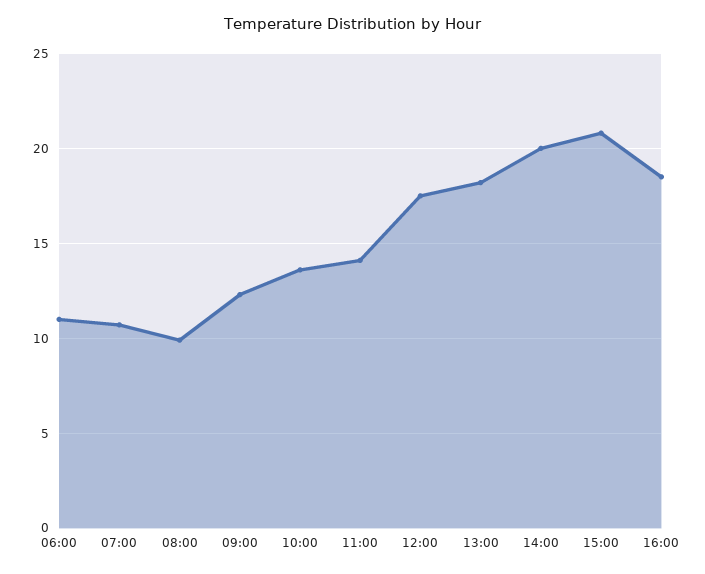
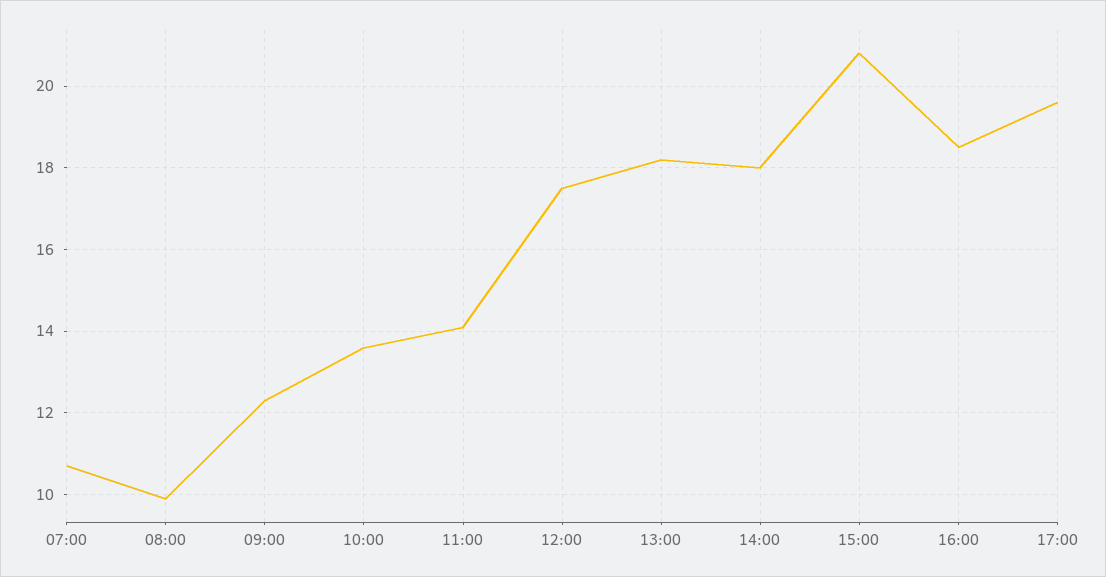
06:00: 11 -> none
14:00: 20 -> 18
17:00: none -> 19.5

